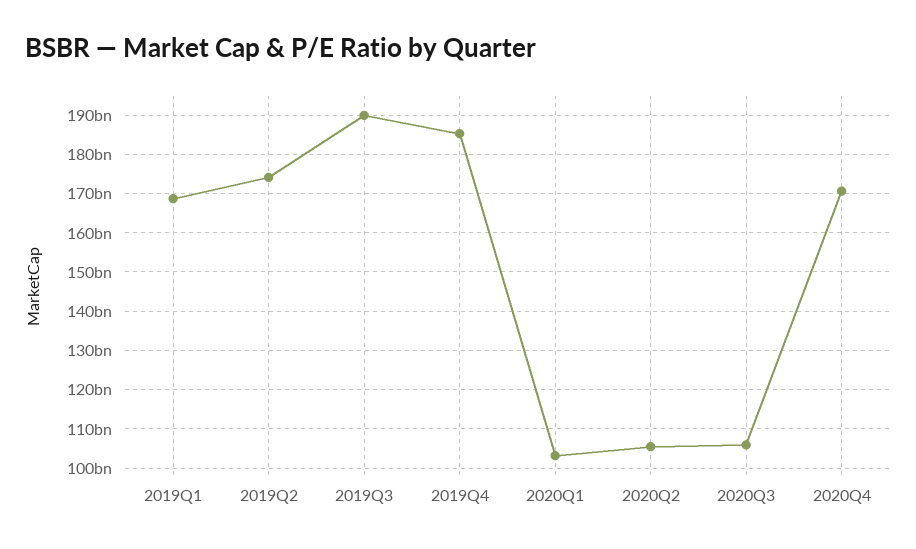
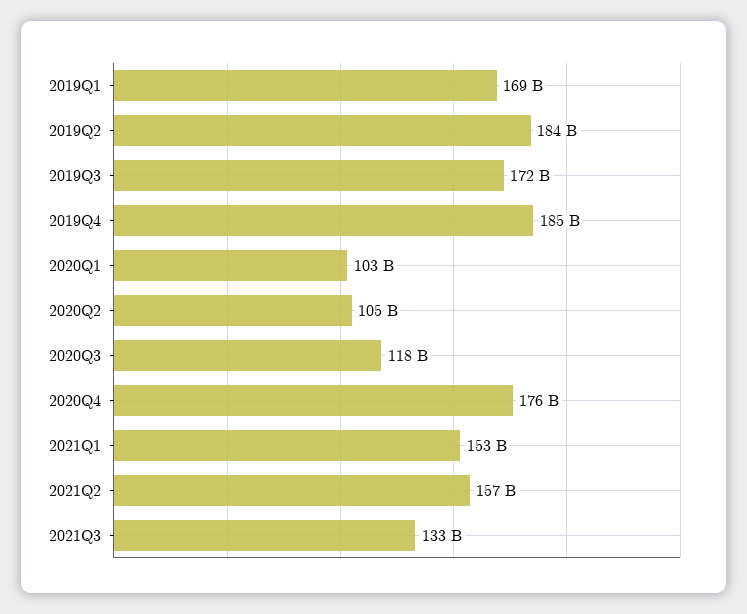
2019Q2: 174000000000 -> 184000000000
2019Q3: 190000000000 -> 172000000000
2020Q3: 106000000000 -> 118000000000
2020Q4: 170000000000 -> 176000000000
2021Q1: none -> 153000000000
2021Q2: none -> 157000000000
2021Q3: none -> 133000000000

